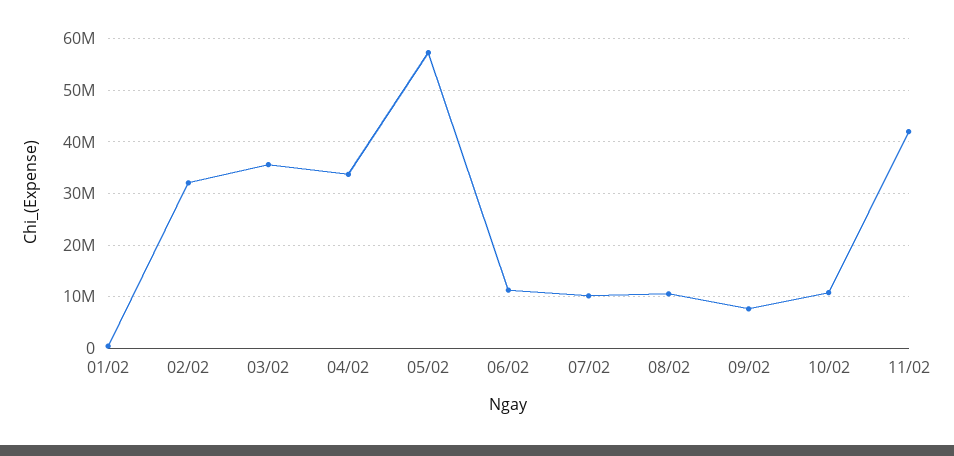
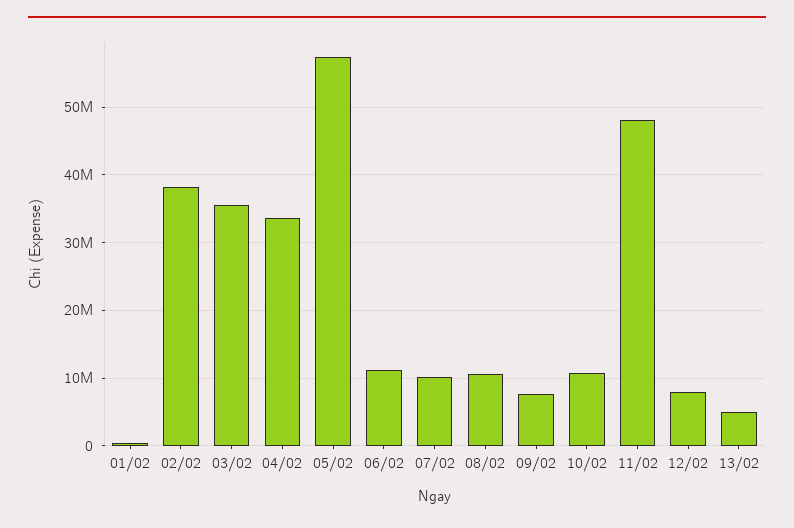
02/02: 32000000 -> 38000000
11/02: 42000000 -> 48000000
12/02: none -> 8000000
13/02: none -> 5000000

